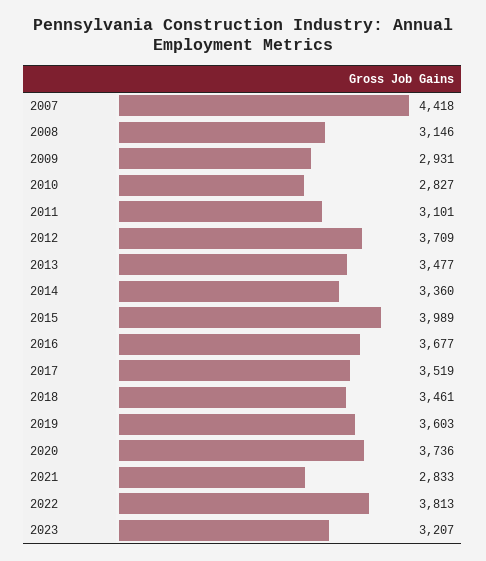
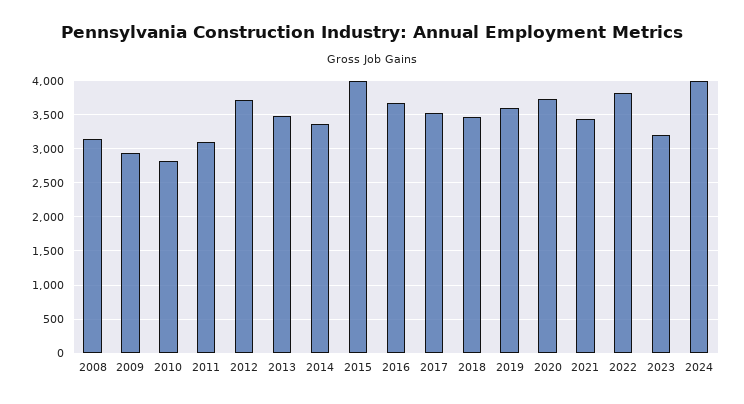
2007: 4418 -> none
2021: 2833 -> 3400
2024: none -> 4000

